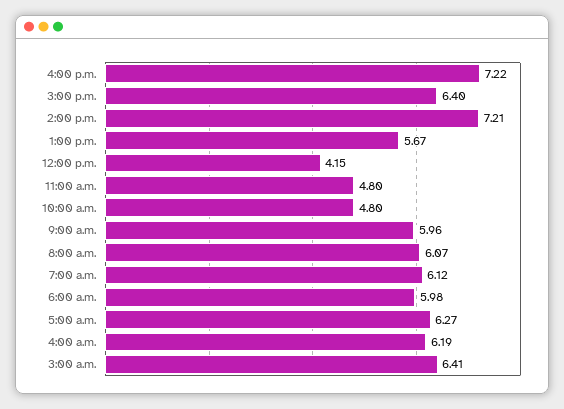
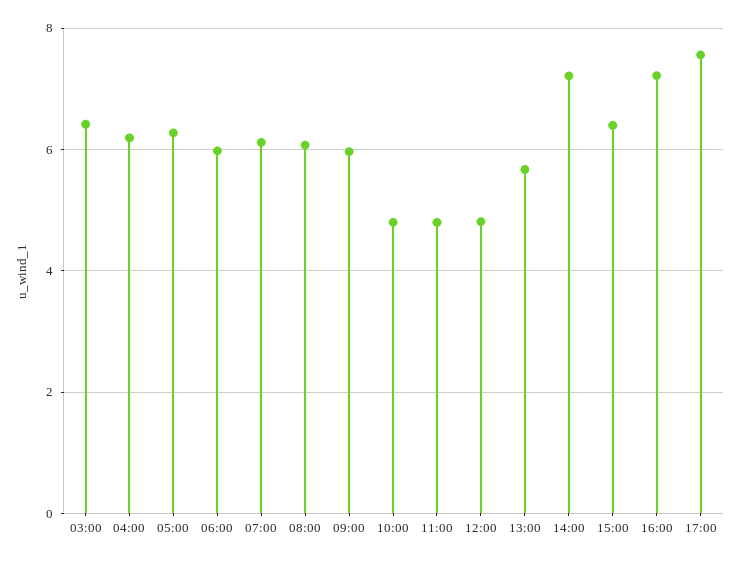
12:00 p.m.: 4.15 -> 4.8
17:00: none -> 7.6

